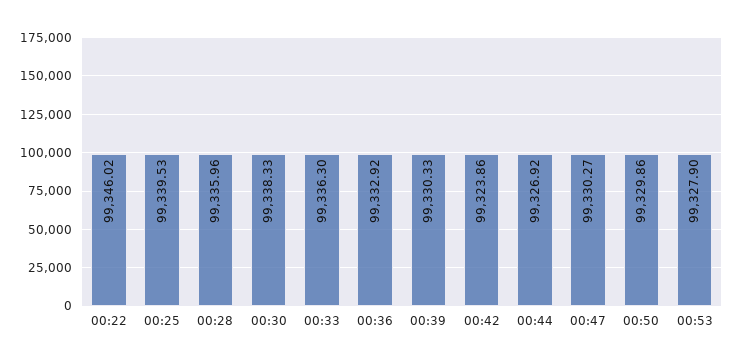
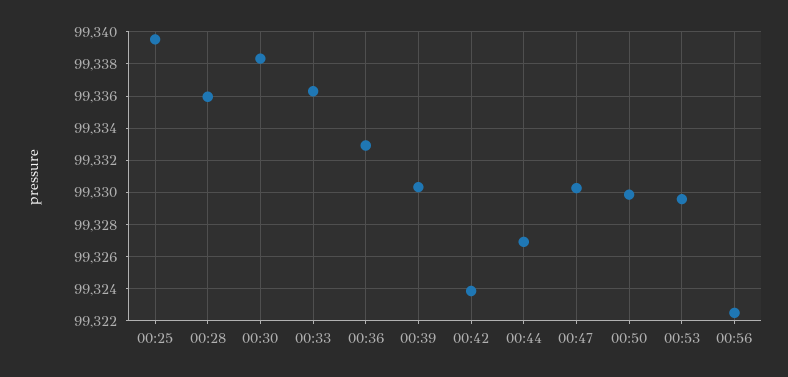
00:22: 99346.02 -> none
00:53: 99327.9 -> 99329.5
00:56: none -> 99322.5

